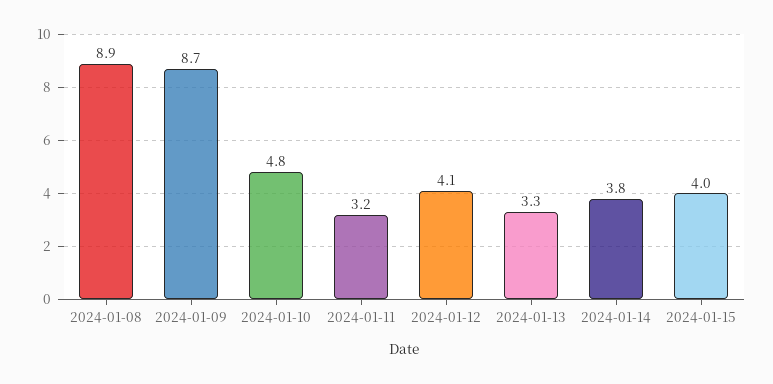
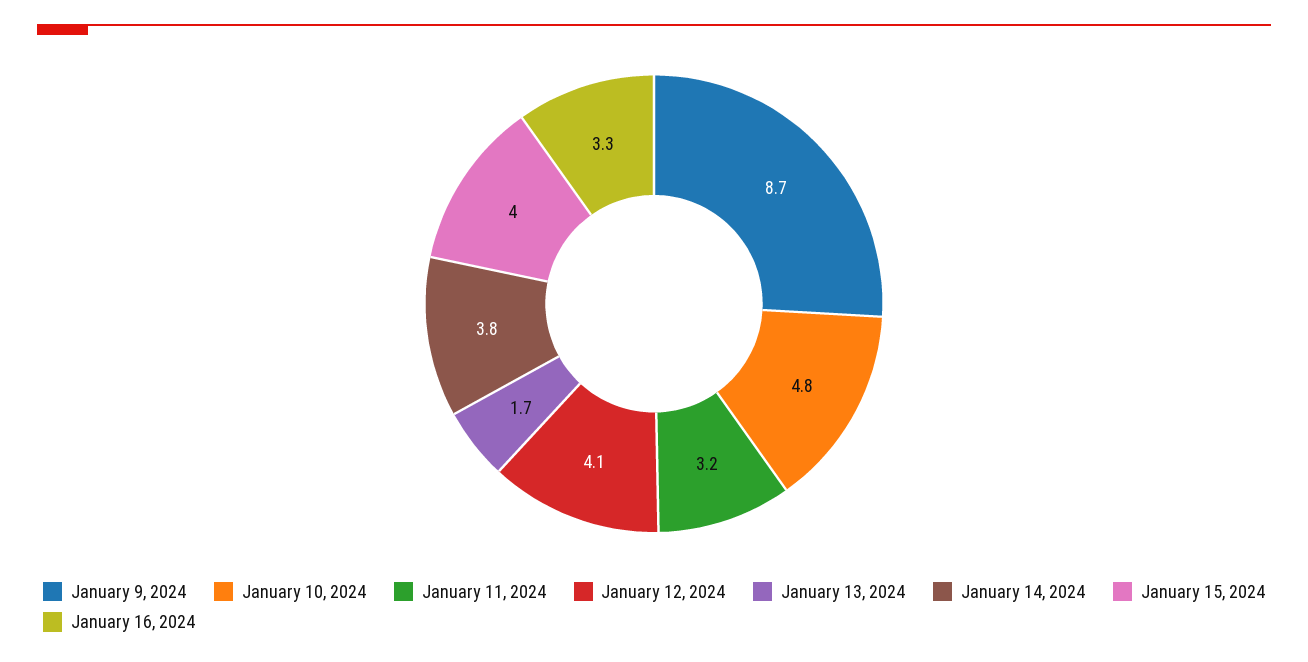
2024-01-08: 8.9 -> none
2024-01-13: 3.3 -> 1.7
January 16, 2024: none -> 3.3

